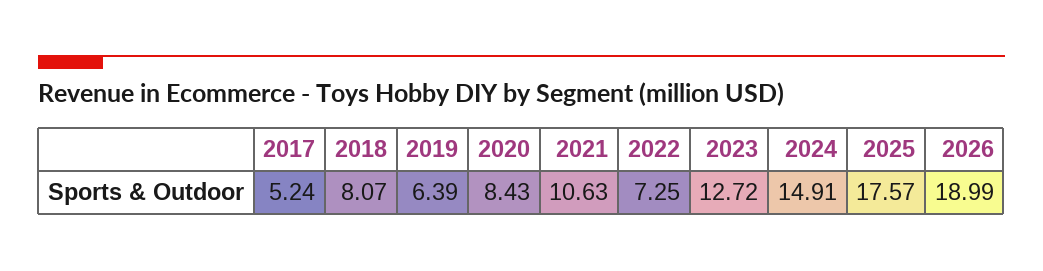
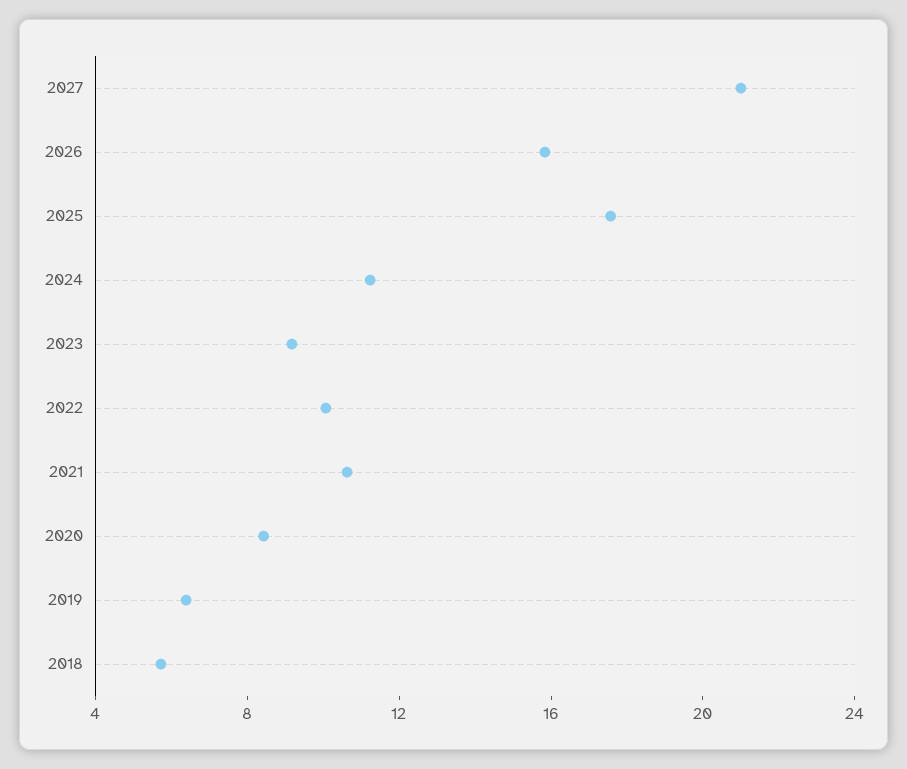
2017: 5.24 -> none
2018: 8.07 -> 6
2022: 7.25 -> 10
2023: 12.72 -> 9
2024: 14.91 -> 11
2026: 18.99 -> 16
2027: none -> 21

